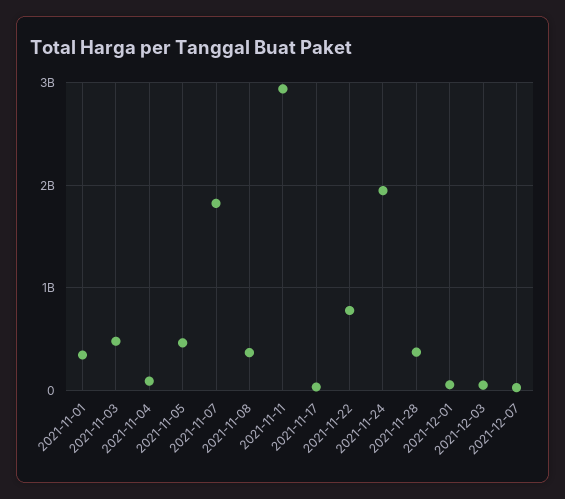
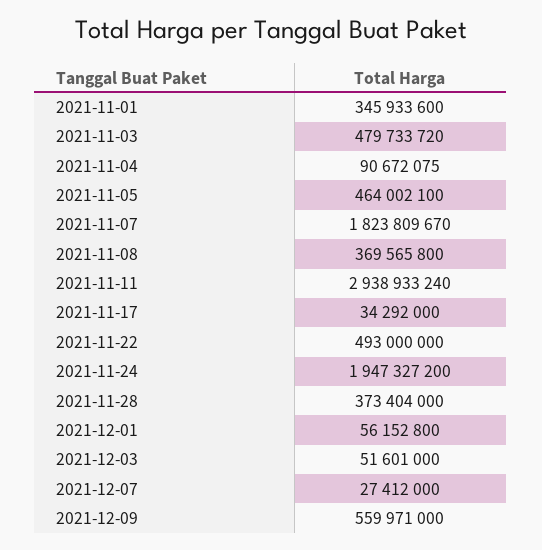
2021-11-22: 800000000 -> 493000000
2021-12-09: none -> 559971000

